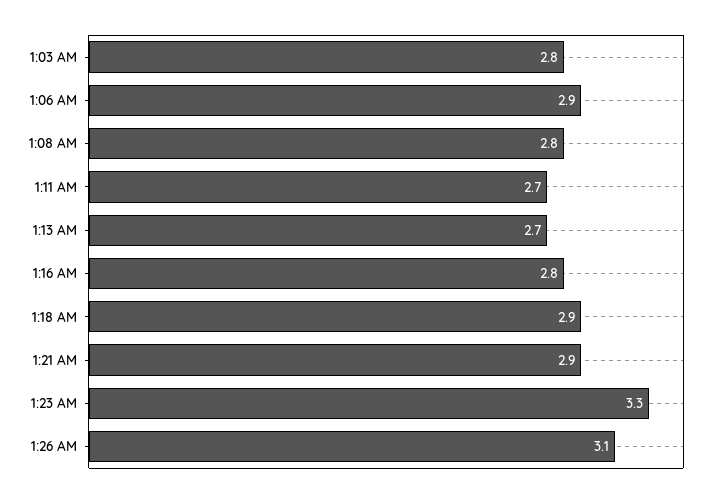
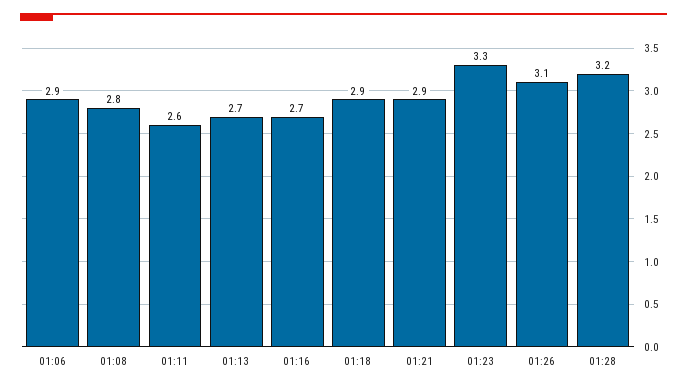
1:03 AM: 2.8 -> none
1:11 AM: 2.7 -> 2.6
1:16 AM: 2.8 -> 2.7
01:28: none -> 3.2

